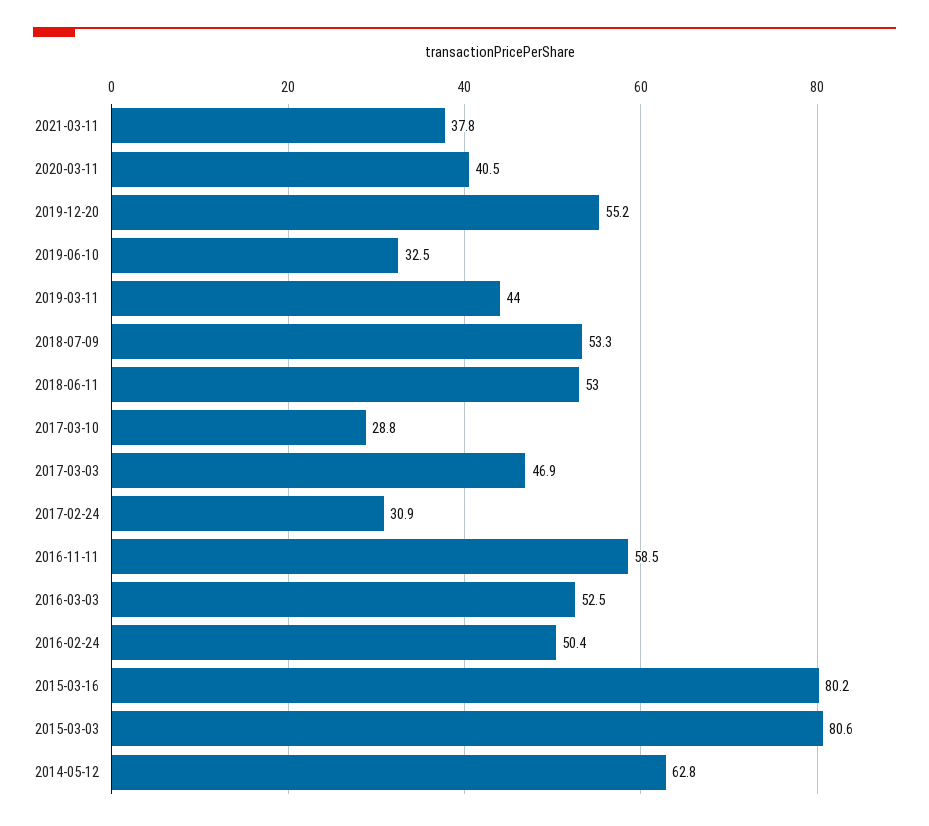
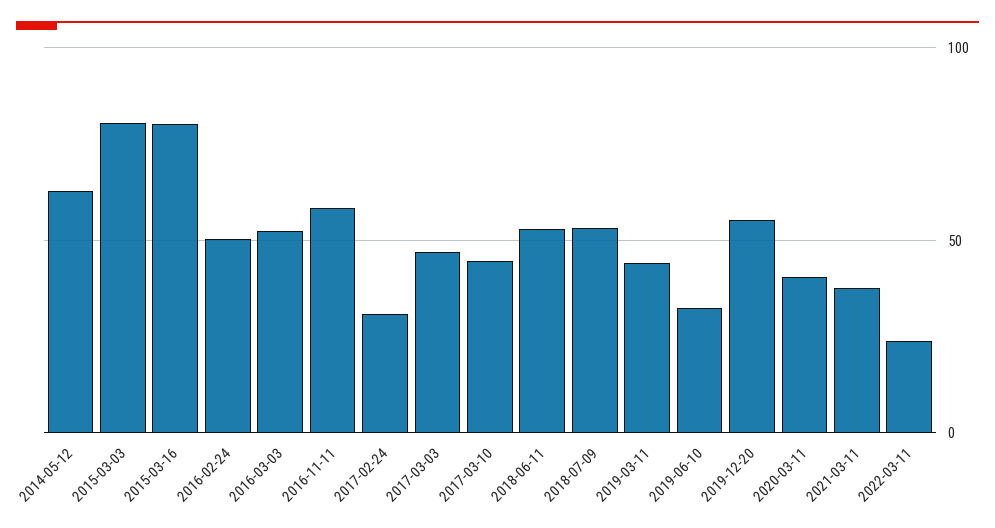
2017-03-10: 28.8 -> 45
2022-03-11: none -> 25

